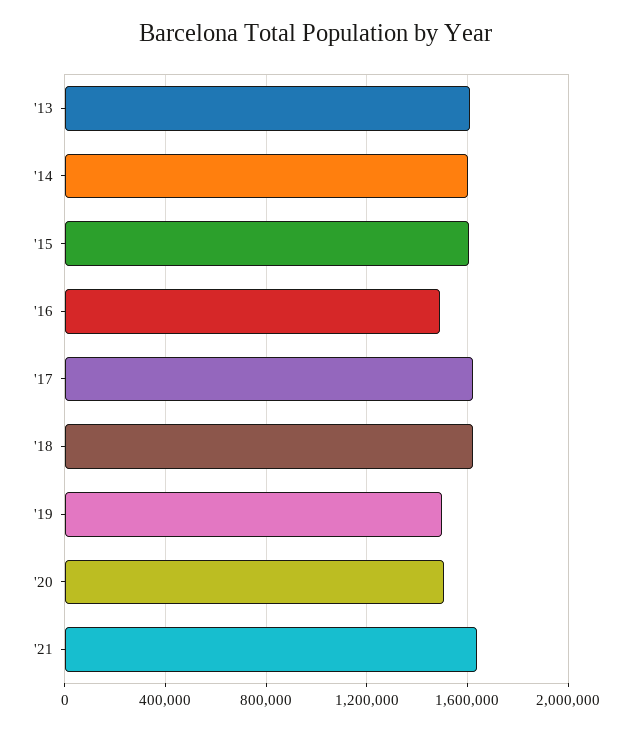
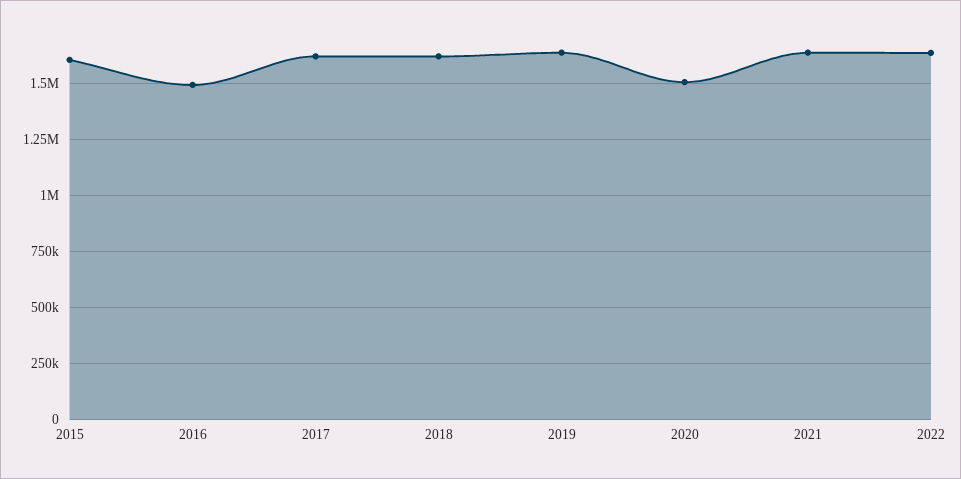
'13: 1600000 -> none
'14: 1600000 -> none
'19: 1500000 -> 1650000
2022: none -> 1650000

